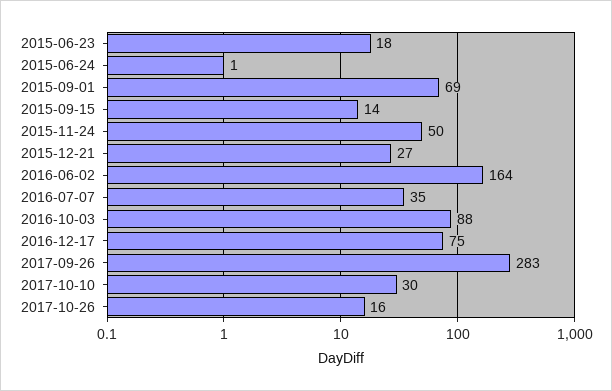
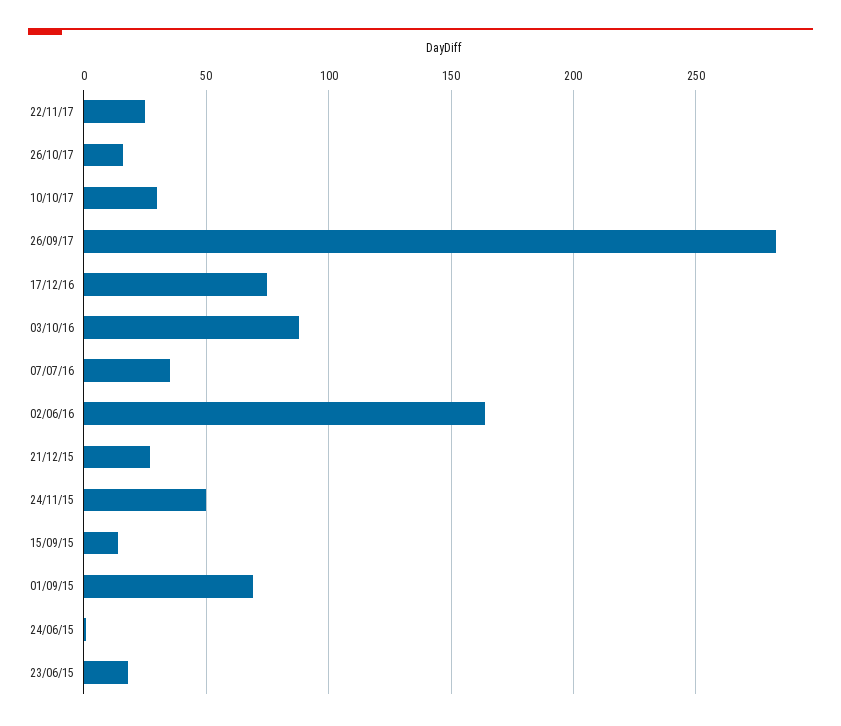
22/11/17: none -> 25

